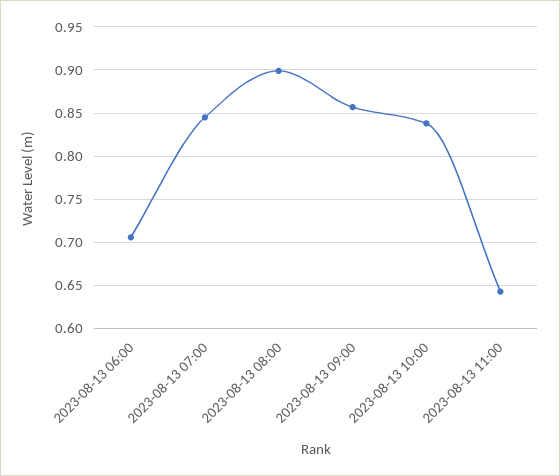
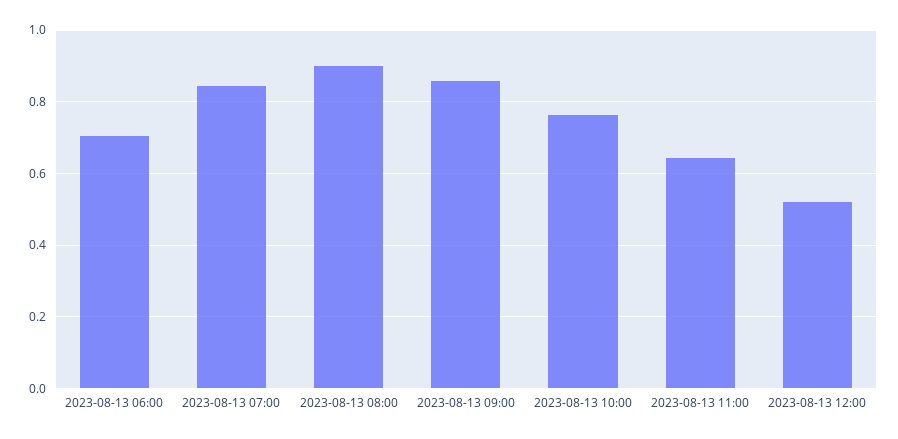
2023-08-13 10:00: 0.84 -> 0.76
2023-08-13 12:00: none -> 0.52

